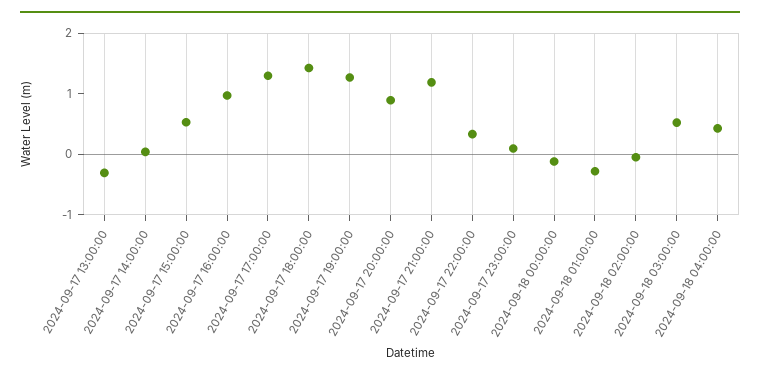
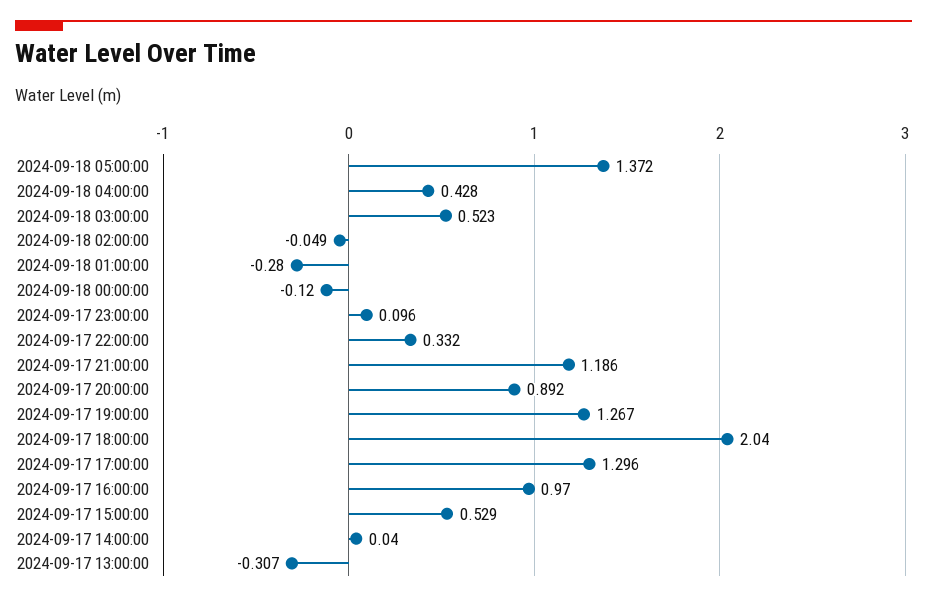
2024-09-17 18:00:00: 1.4 -> 2.04
2024-09-18 05:00:00: none -> 1.372

